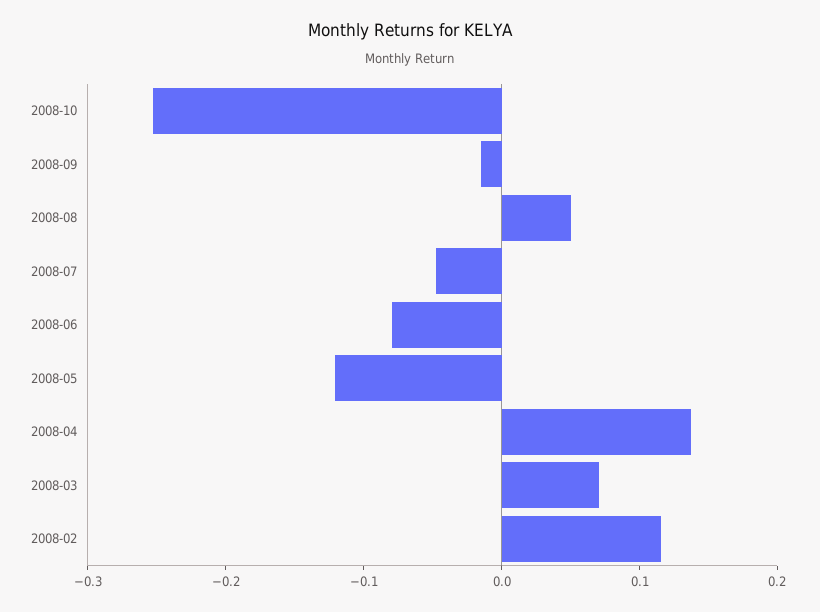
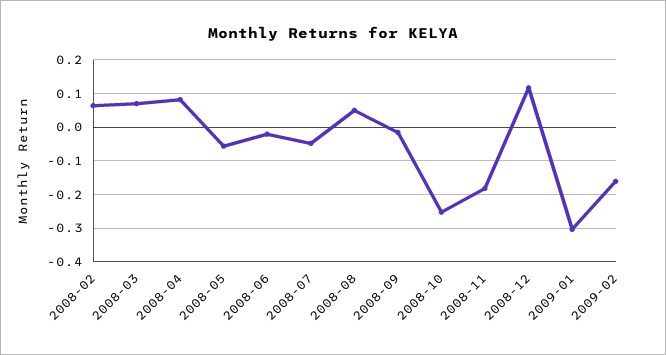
2008-06: -0.08 -> -0.02
2008-05: -0.12 -> -0.06
2008-04: 0.14 -> 0.08
2008-02: 0.12 -> 0.06
2008-11: none -> -0.18
2008-12: none -> 0.12
2009-01: none -> -0.3
2009-02: none -> -0.16

